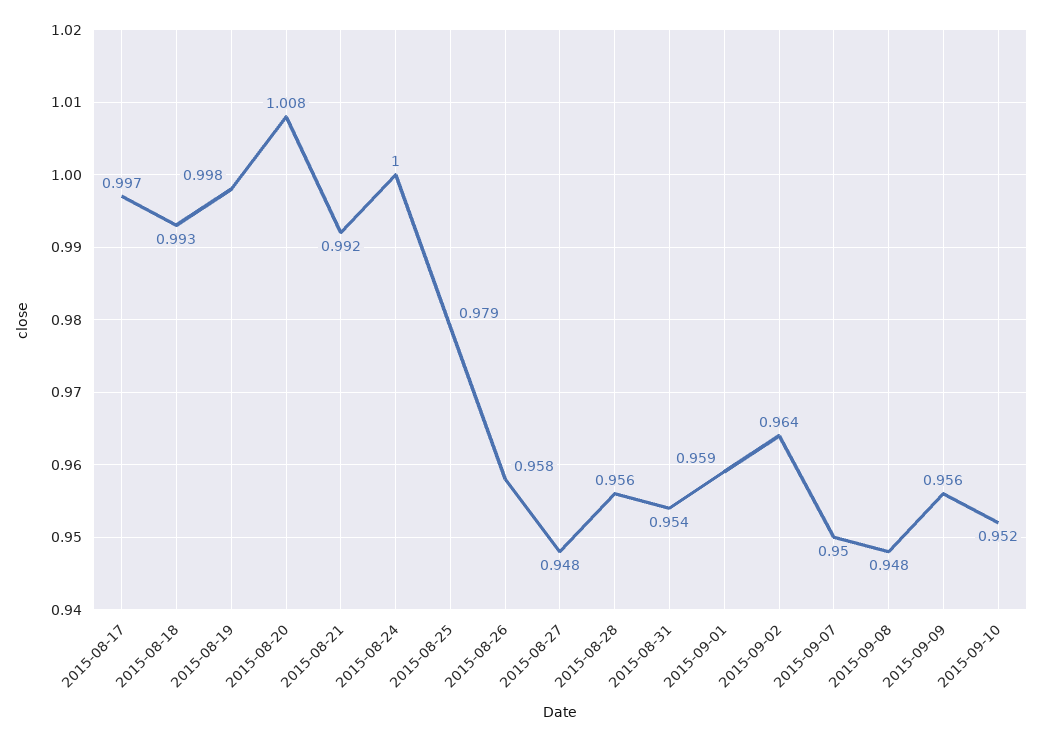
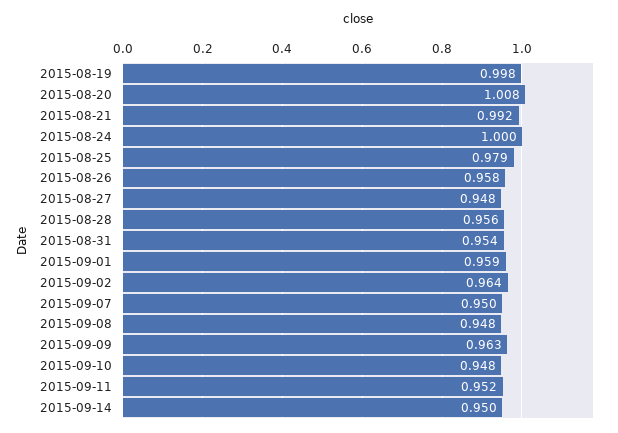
2015-08-17: 0.997 -> none
2015-08-18: 0.993 -> none
2015-09-09: 0.956 -> 0.963
2015-09-10: 0.952 -> 0.948
2015-09-11: none -> 0.952
2015-09-14: none -> 0.95

